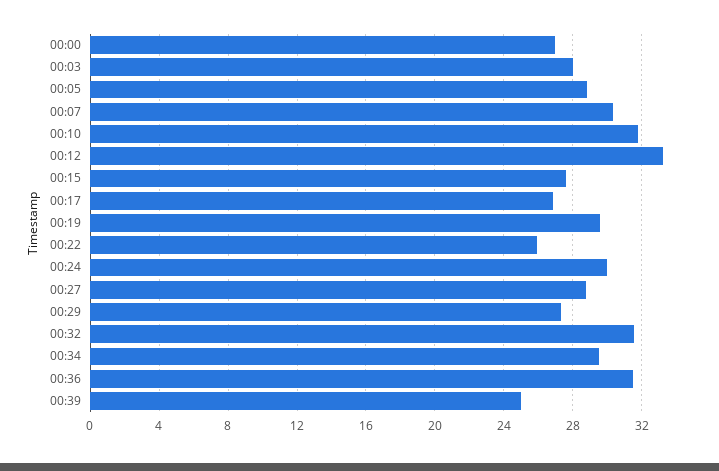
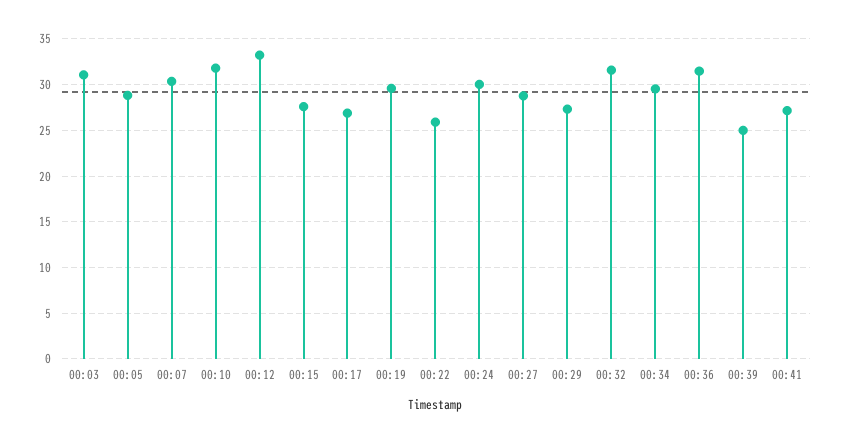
00:00: 27 -> none
00:03: 28 -> 31
00:41: none -> 27

